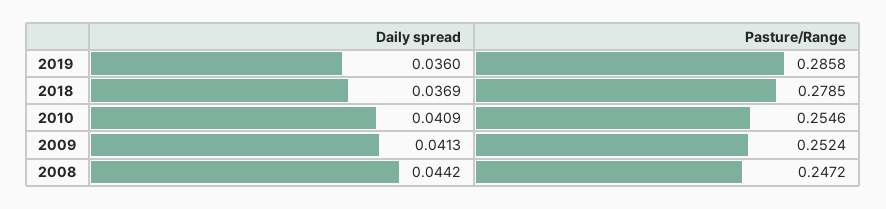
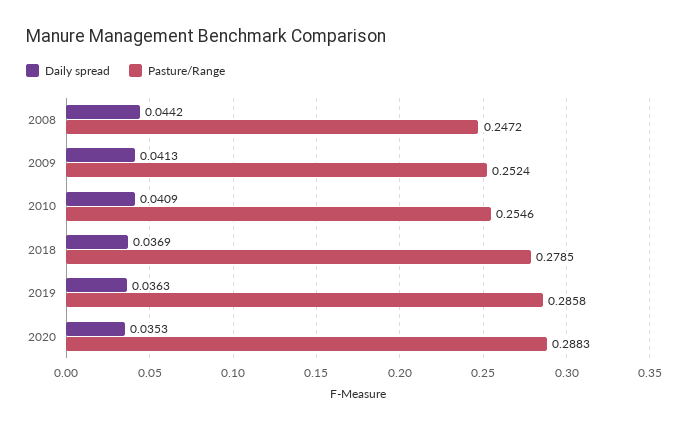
Daily spread, 2019: 0.036 -> 0.0363
Daily spread, 2020: none -> 0.0353
Pasture/Range, 2020: none -> 0.2883

